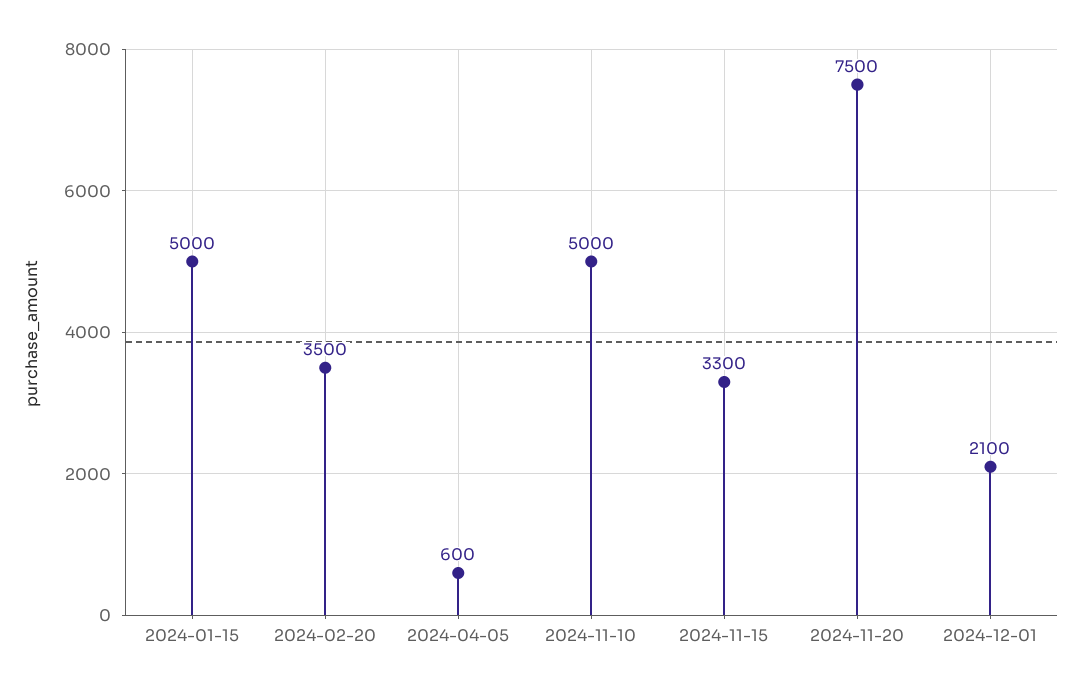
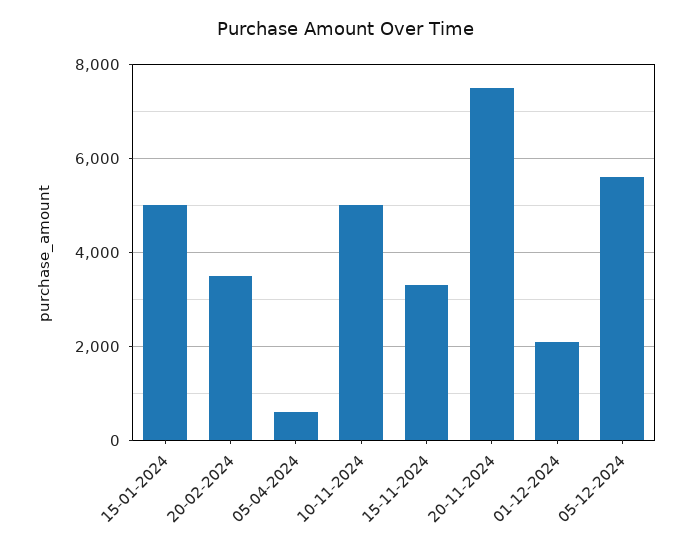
05-12-2024: none -> 5600

